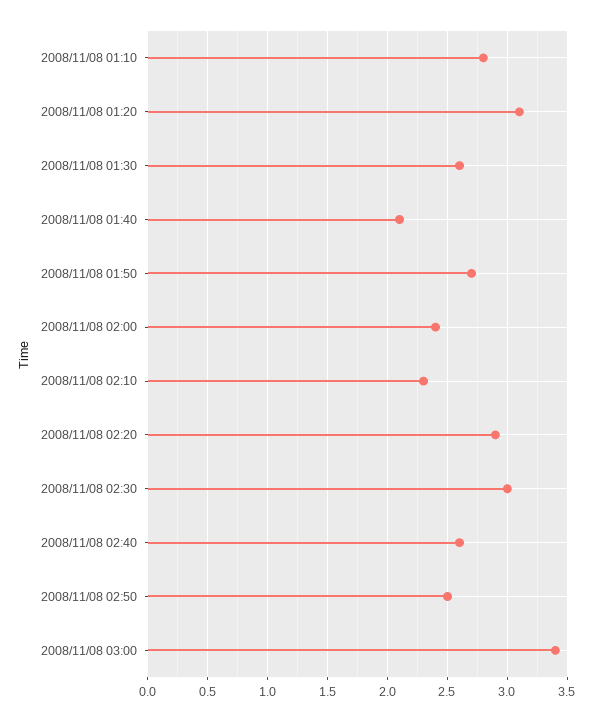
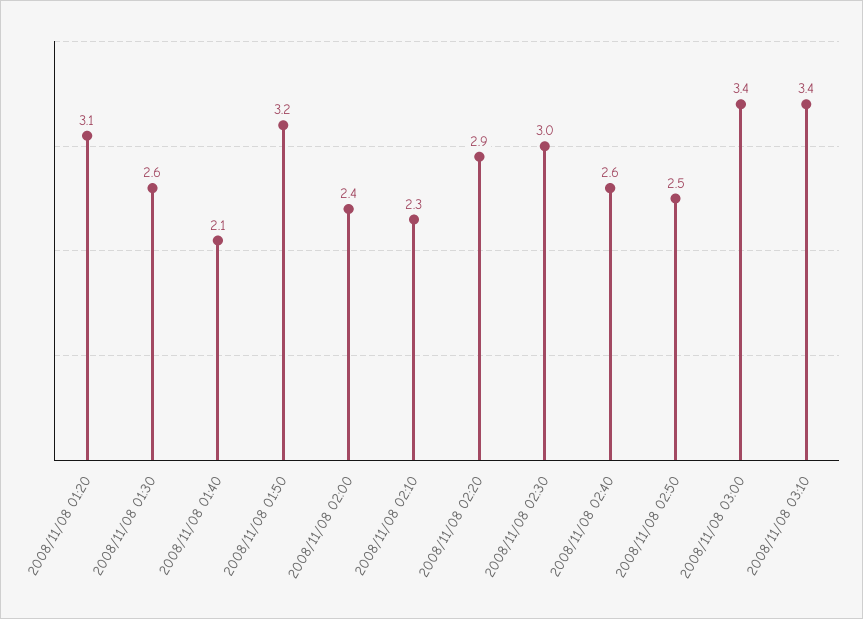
2008/11/08 01:10: 2.8 -> none
2008/11/08 01:50: 2.7 -> 3.2
2008/11/08 03:10: none -> 3.4

